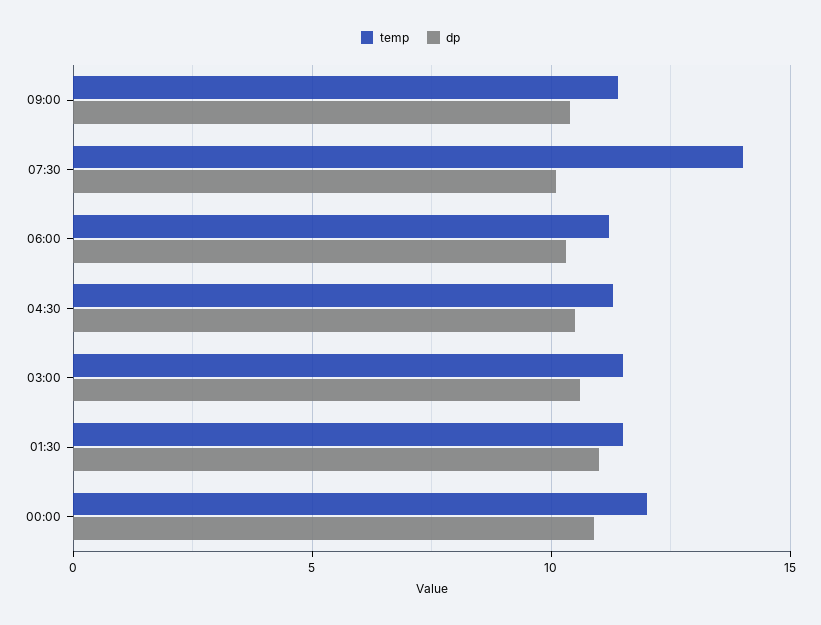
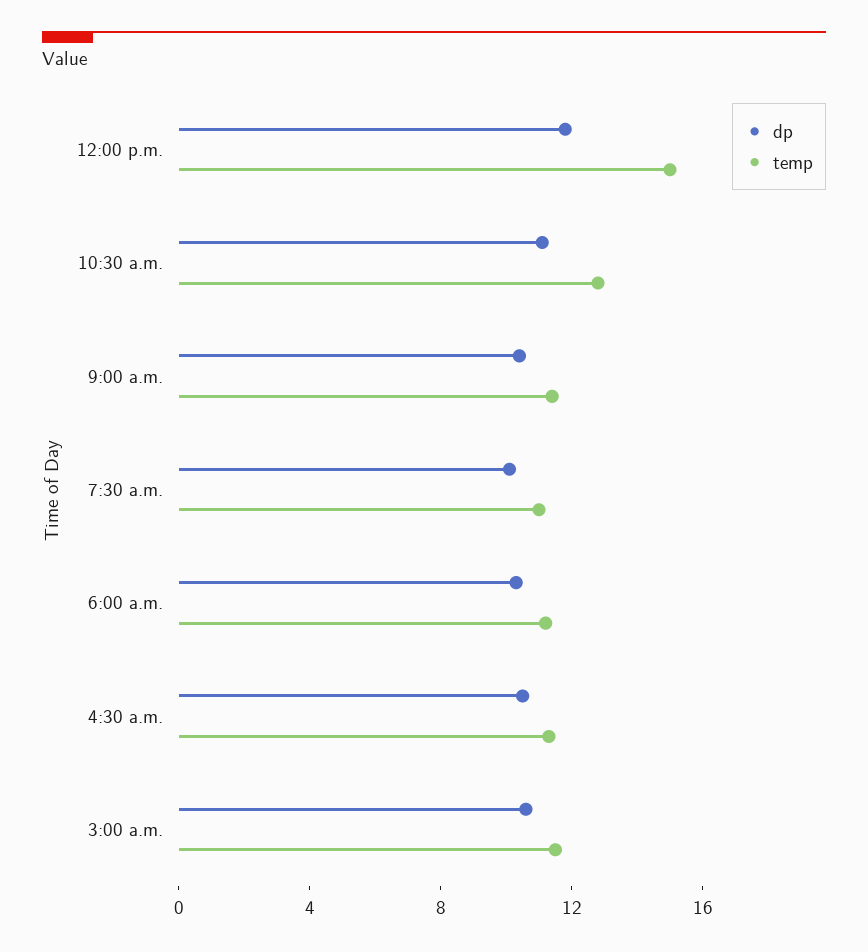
temp, 07:30: 14 -> 11
temp, 01:30: 11.5 -> none
dp, 01:30: 11 -> none
temp, 00:00: 12 -> none
dp, 00:00: 11 -> none
dp, 12:00 p.m.: none -> 12
temp, 12:00 p.m.: none -> 15
dp, 10:30 a.m.: none -> 11
temp, 10:30 a.m.: none -> 13

